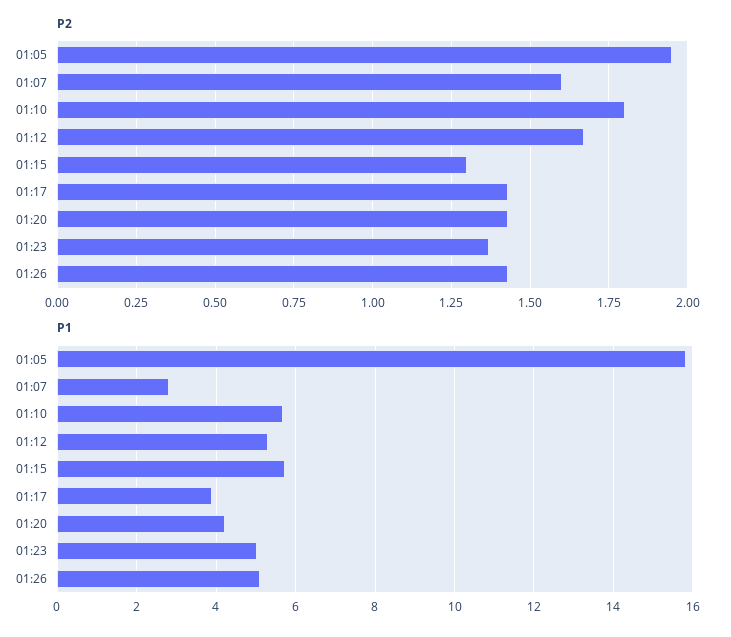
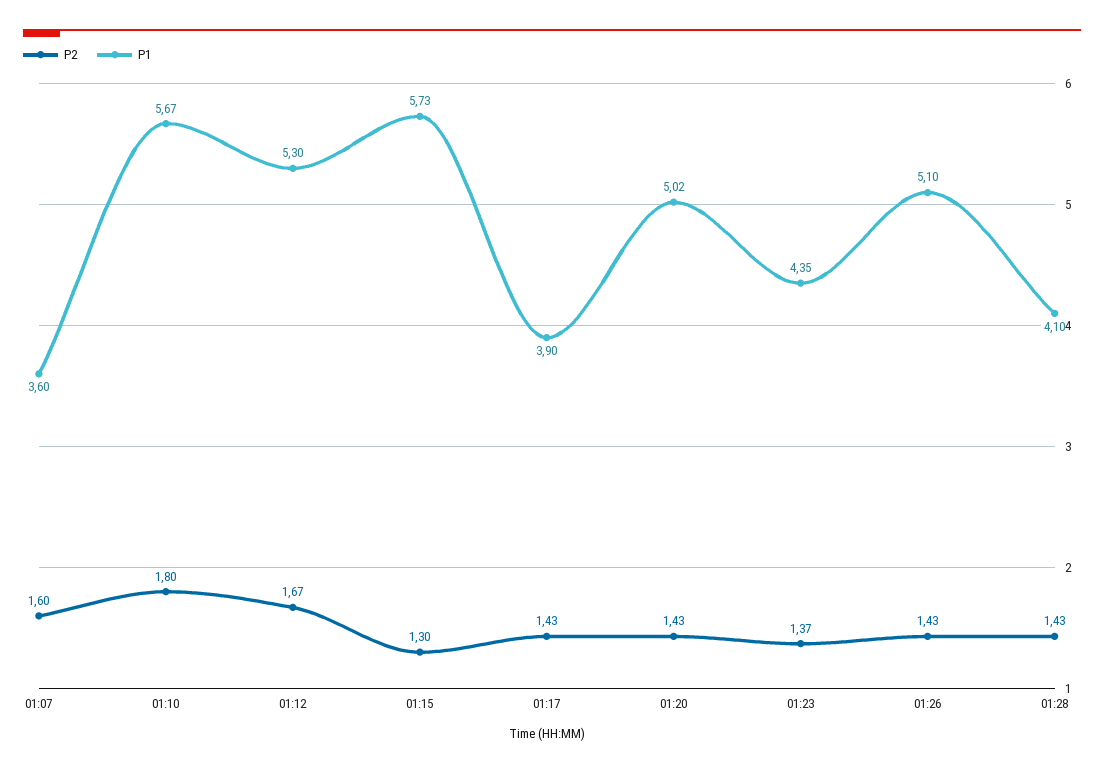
P2, 01:05: 1.95 -> none
P1, 01:05: 15.8 -> none
P1, 01:07: 2.8 -> 3.6
P1, 01:20: 4.2 -> 5.02
P1, 01:23: 5 -> 4.35
P2, 01:28: none -> 1.43
P1, 01:28: none -> 4.1

